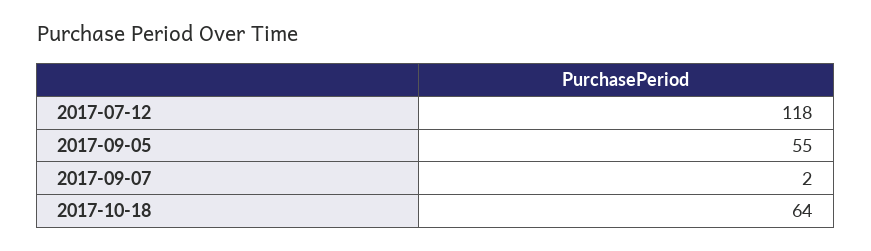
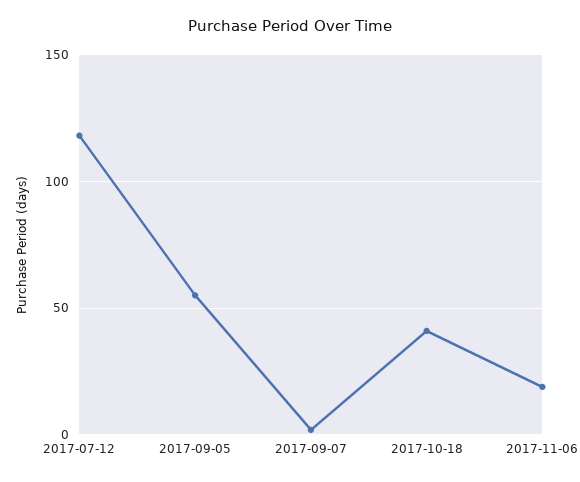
2017-10-18: 64 -> 40
2017-11-06: none -> 20

